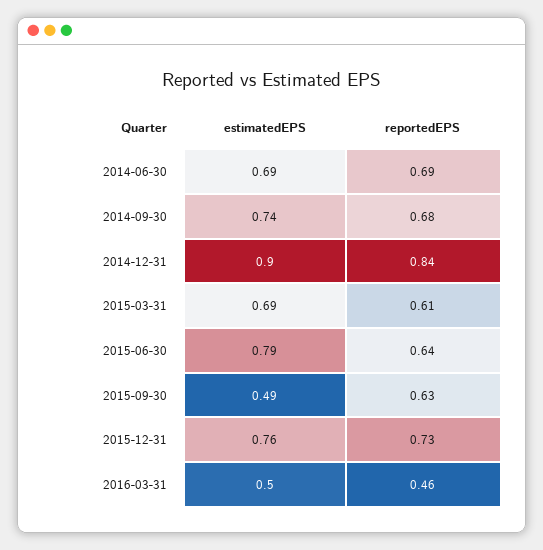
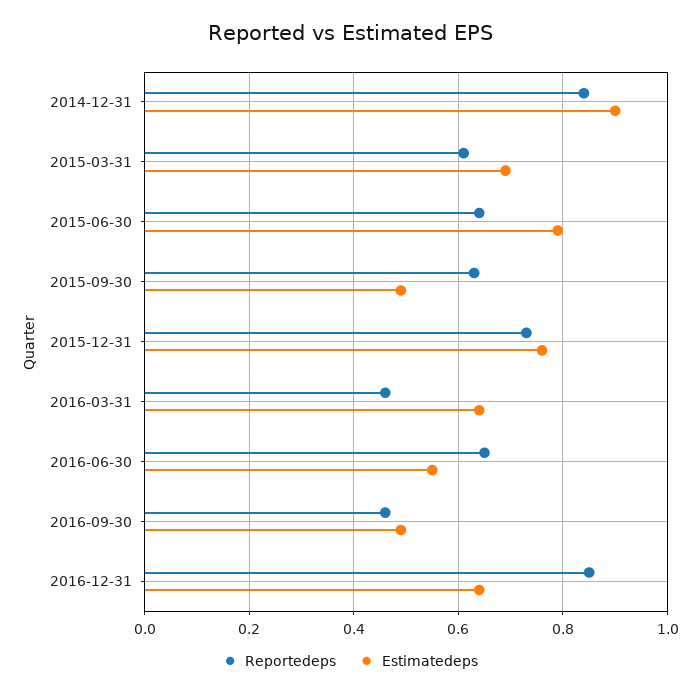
estimatedEPS, 2014-06-30: 0.69 -> none
reportedEPS, 2014-06-30: 0.69 -> none
estimatedEPS, 2014-09-30: 0.74 -> none
reportedEPS, 2014-09-30: 0.68 -> none
estimatedEPS, 2016-03-31: 0.5 -> 0.65
reportedEPS, 2016-06-30: none -> 0.65
estimatedEPS, 2016-06-30: none -> 0.55
reportedEPS, 2016-09-30: none -> 0.45
estimatedEPS, 2016-09-30: none -> 0.5
reportedEPS, 2016-12-31: none -> 0.85
estimatedEPS, 2016-12-31: none -> 0.65

